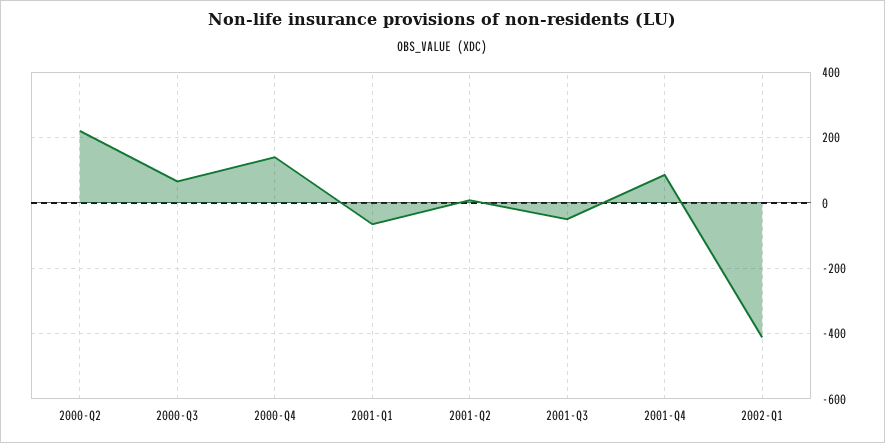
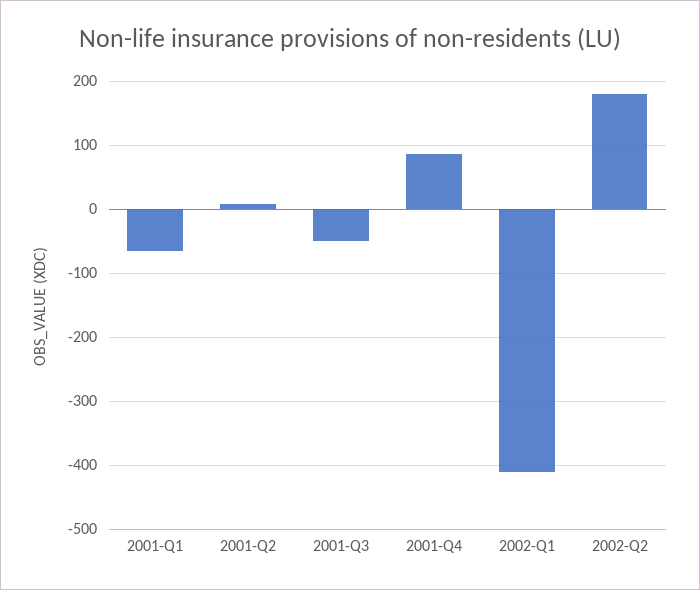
2000-Q2: 220 -> none
2000-Q3: 60 -> none
2000-Q4: 140 -> none
2002-Q2: none -> 180

